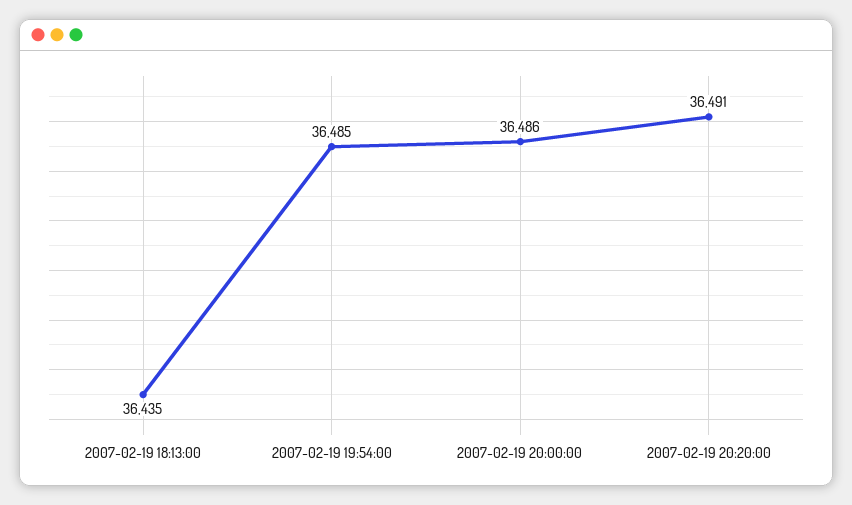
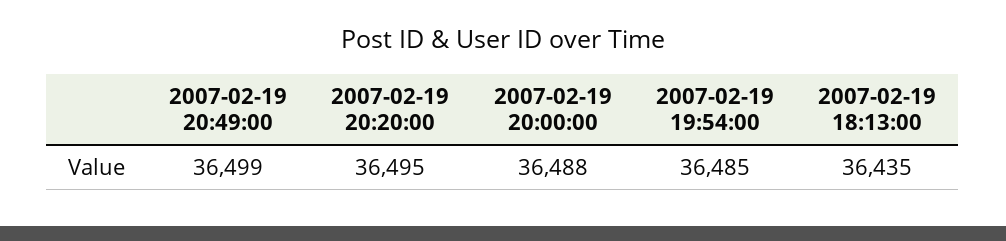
2007-02-19 20:00:00: 36486 -> 36488
2007-02-19 20:20:00: 36491 -> 36495
2007-02-19 20:49:00: none -> 36499

